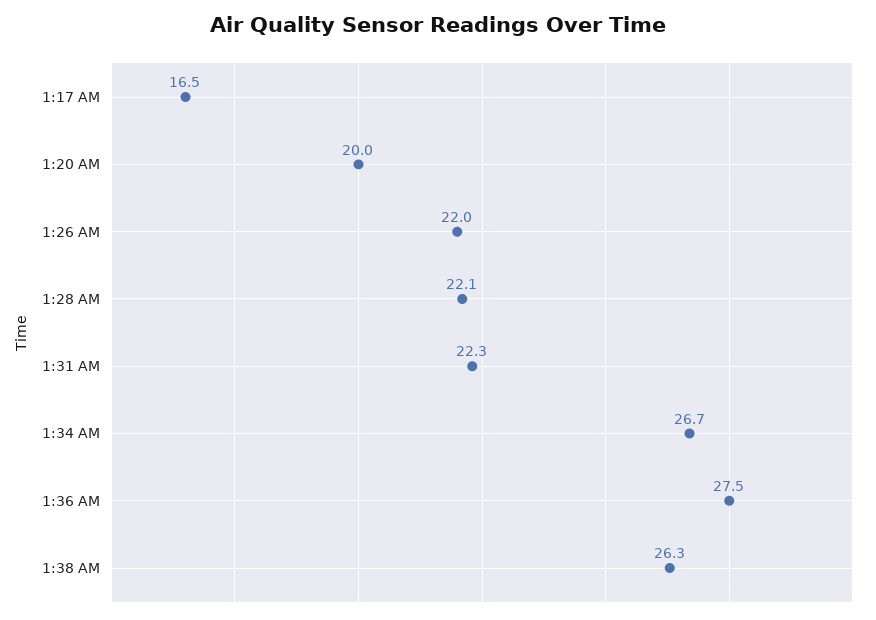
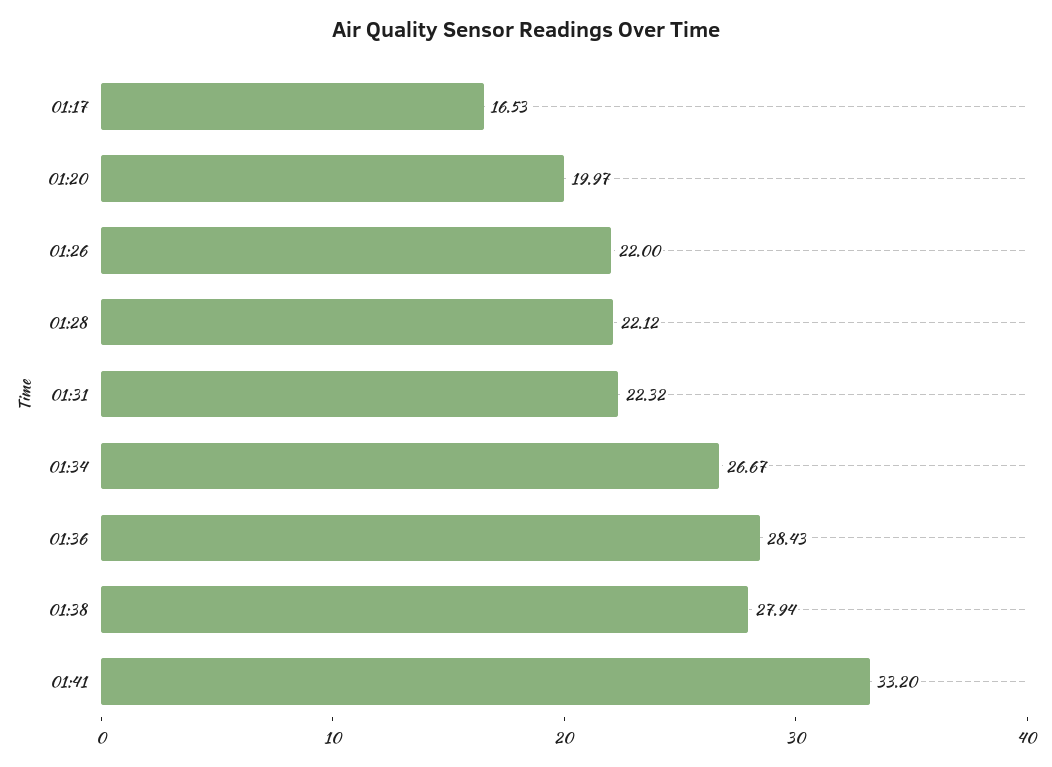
1:36 AM: 27.5 -> 28.43
1:38 AM: 26.3 -> 27.94
01:41: none -> 33.2

